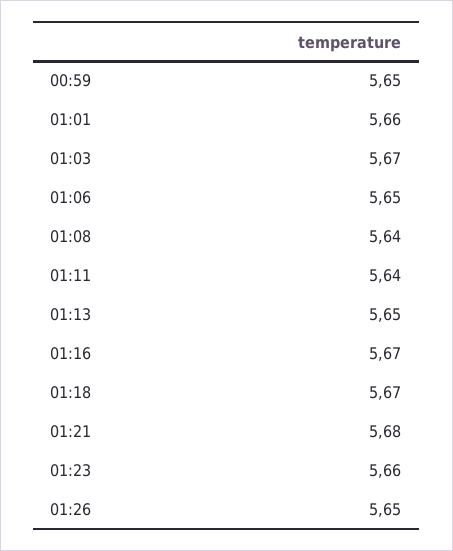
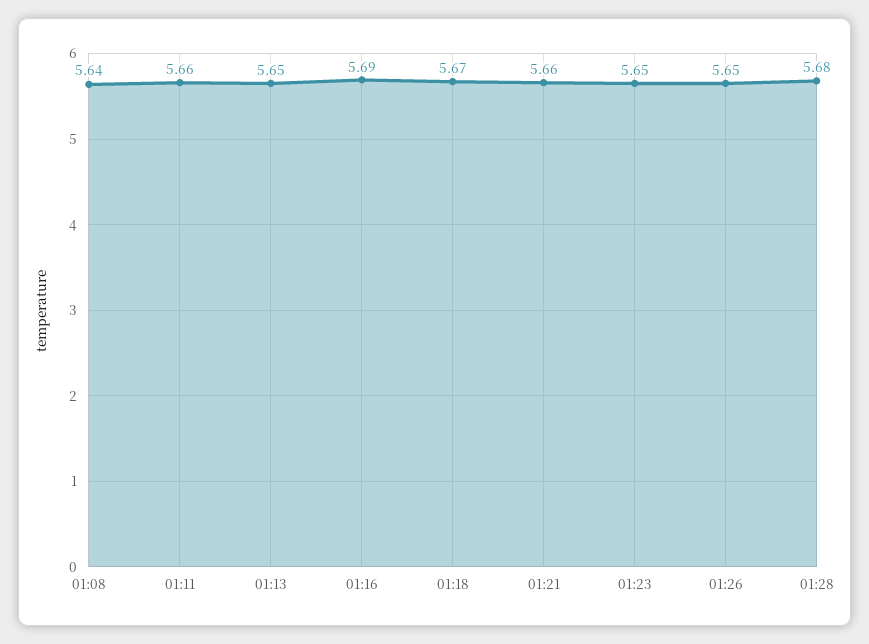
00:59: 5.65 -> none
01:01: 5.66 -> none
01:03: 5.67 -> none
01:06: 5.65 -> none
01:11: 5.64 -> 5.66
01:16: 5.67 -> 5.69
01:21: 5.68 -> 5.66
01:23: 5.66 -> 5.65
01:28: none -> 5.68

